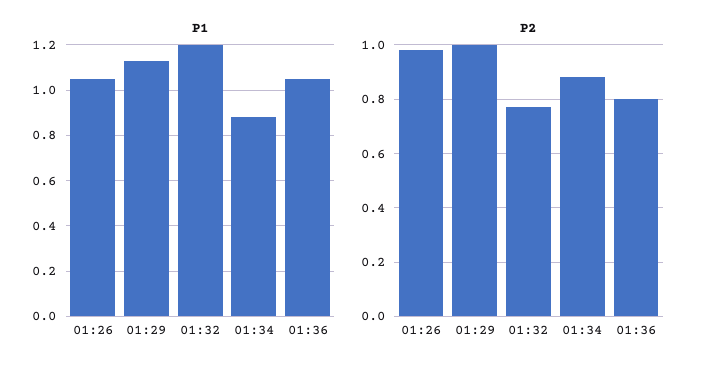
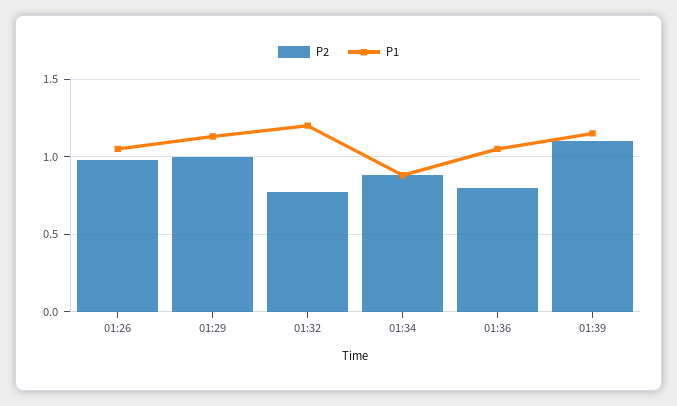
P2, 01:39: none -> 1.1
P1, 01:39: none -> 1.15

